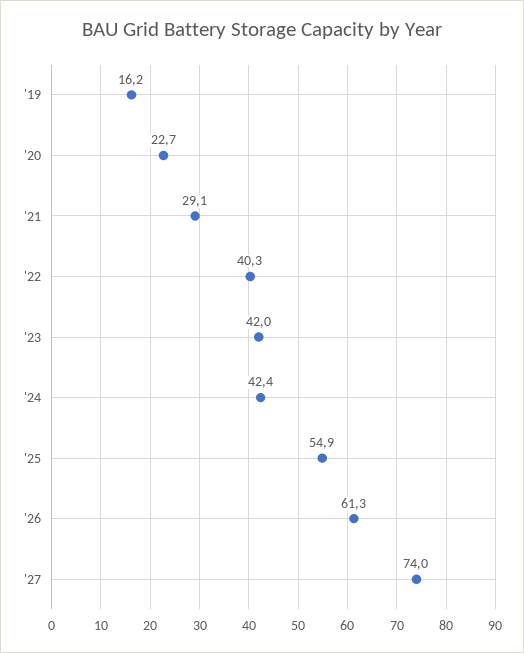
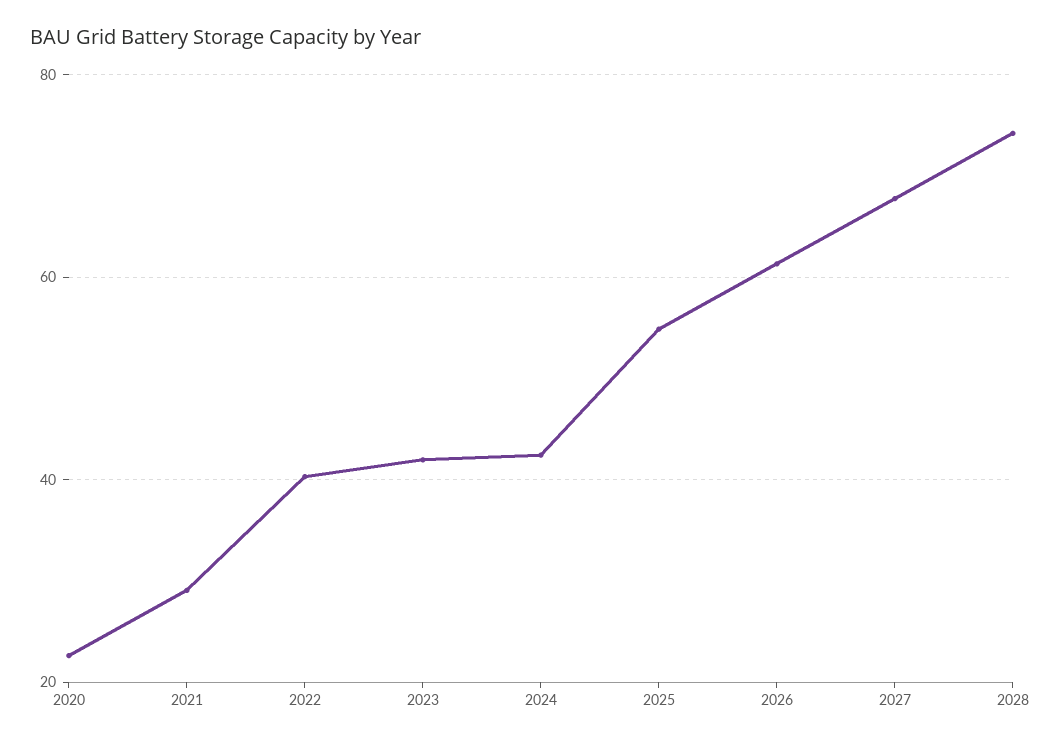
'19: 16.2 -> none
'27: 74 -> 68
2028: none -> 74

